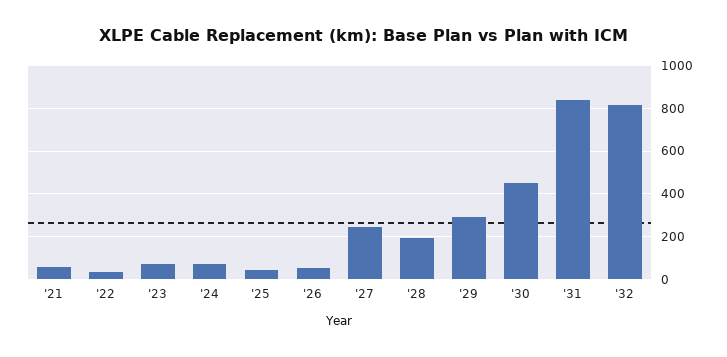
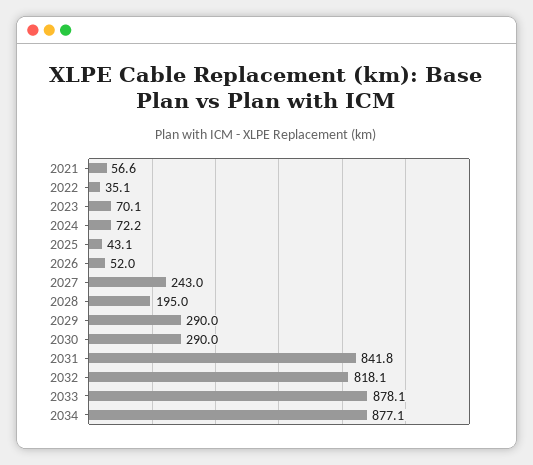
'30: 450 -> 290
2033: none -> 878.1
2034: none -> 877.1

